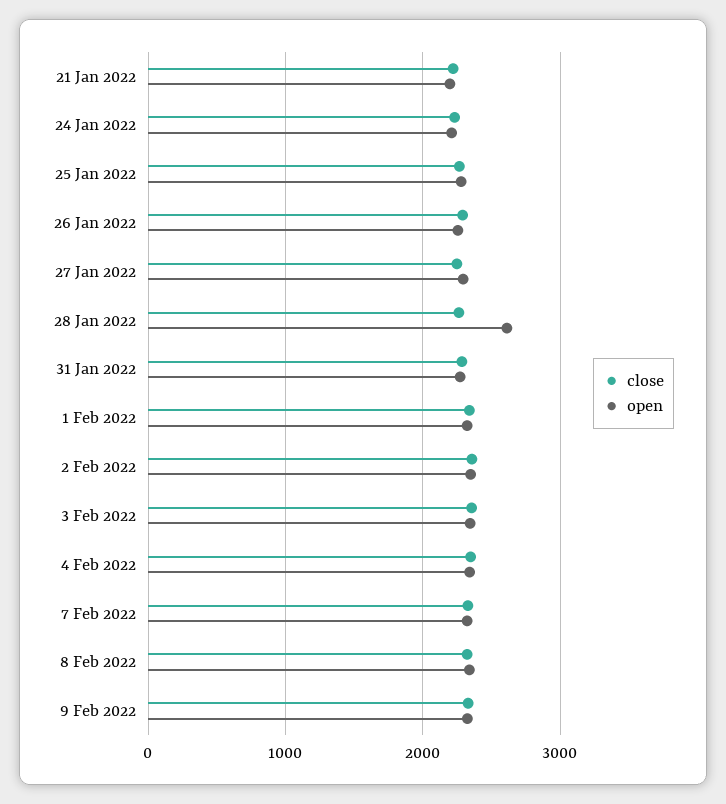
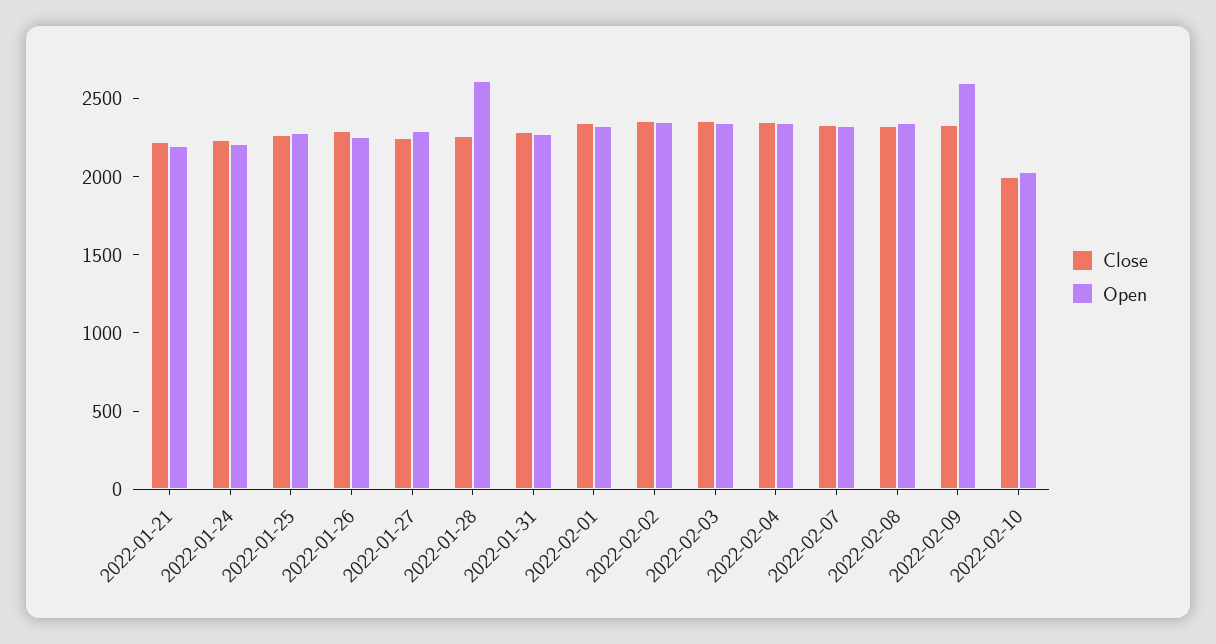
open, 9 Feb 2022: 2300 -> 2600
close, 2022-02-10: none -> 2000
open, 2022-02-10: none -> 2000

